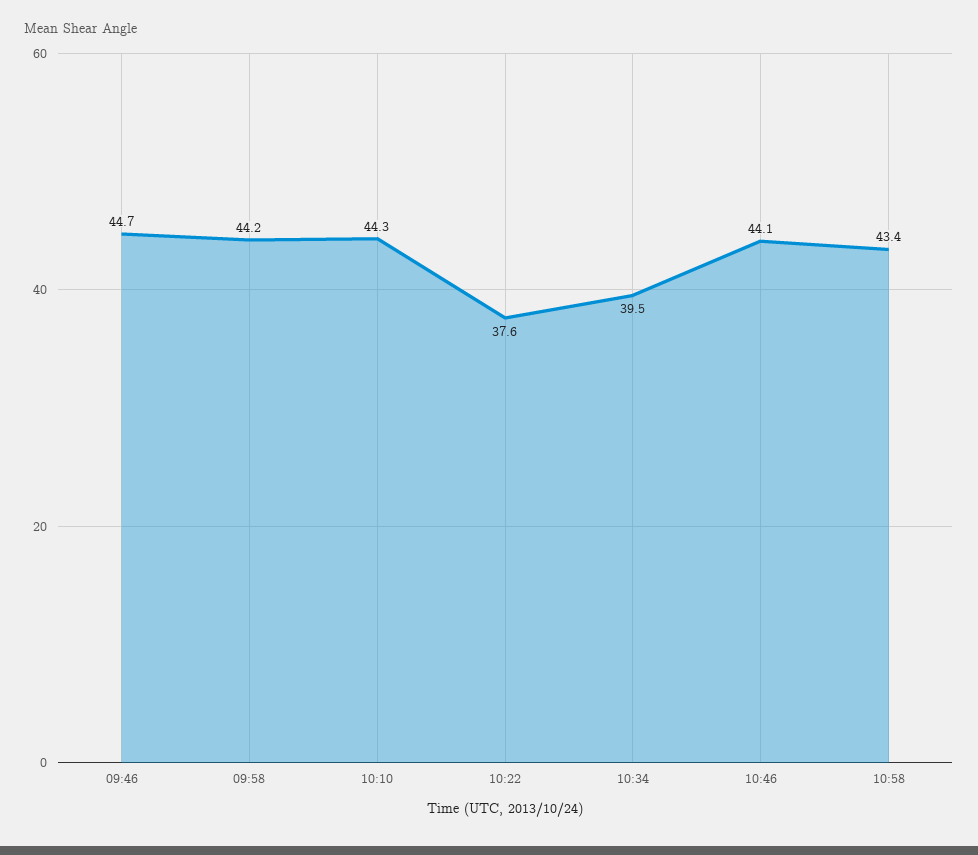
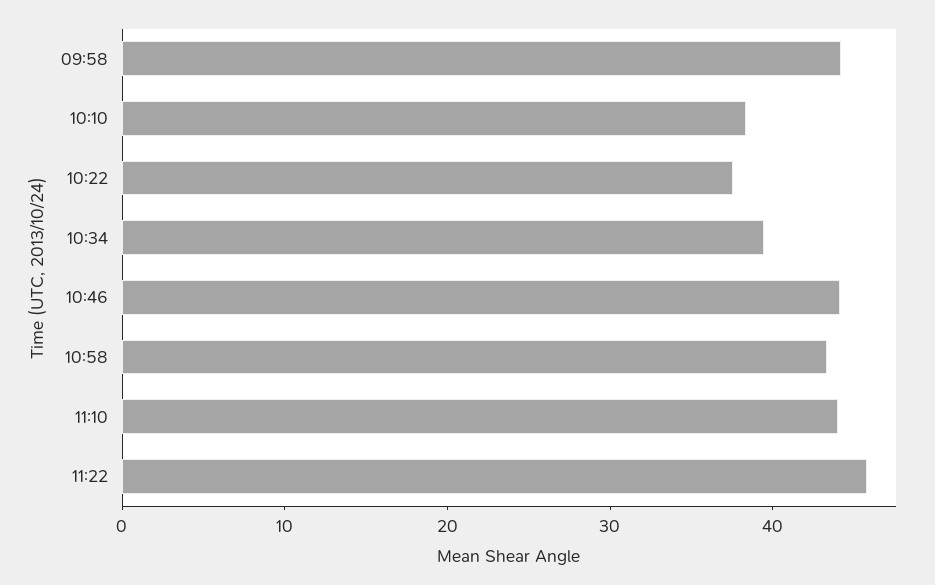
09:46: 44.7 -> none
10:10: 44.3 -> 38
11:10: none -> 44
11:22: none -> 46

